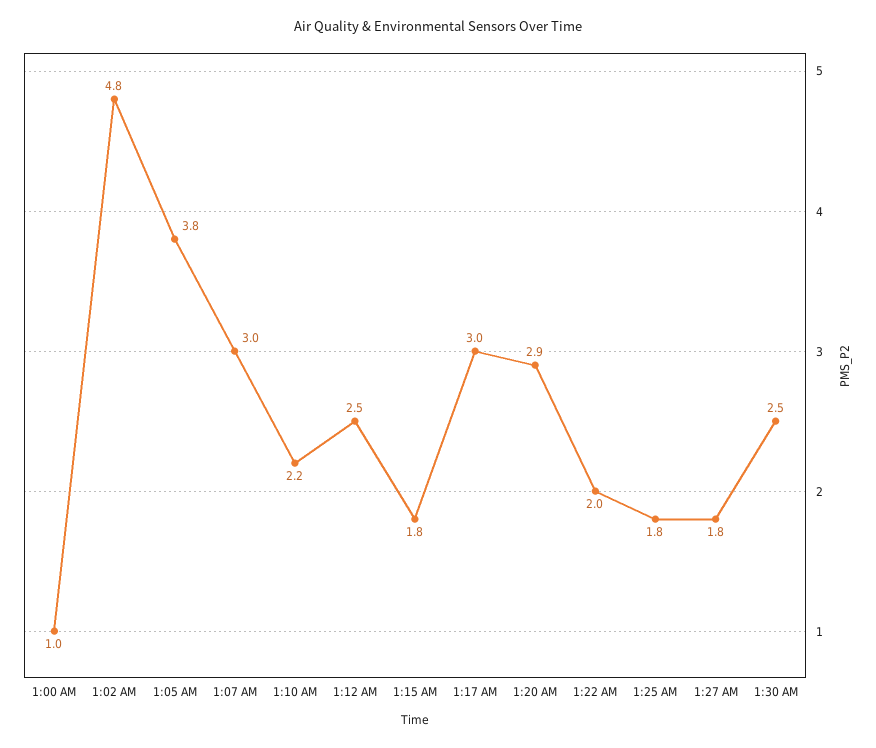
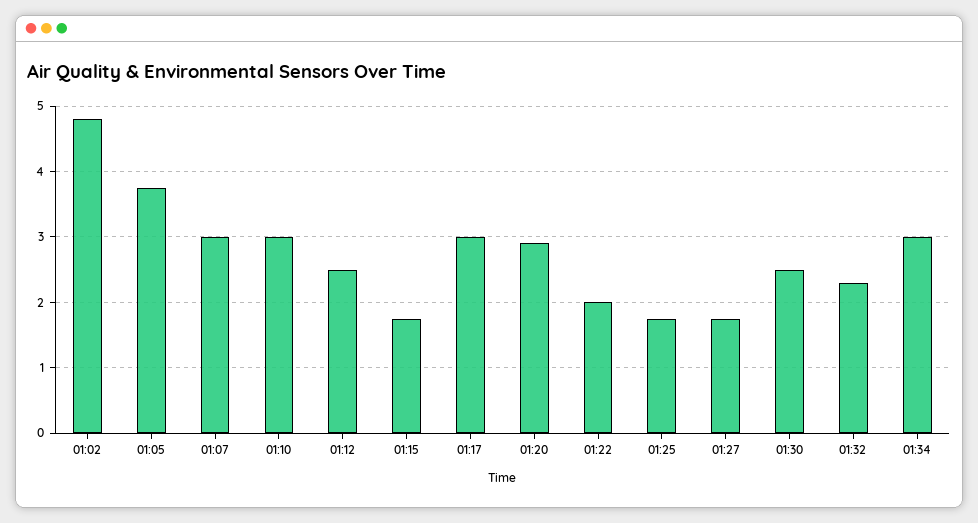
1:00 AM: 1 -> none
1:10 AM: 2.2 -> 3
01:32: none -> 2.3
01:34: none -> 3

